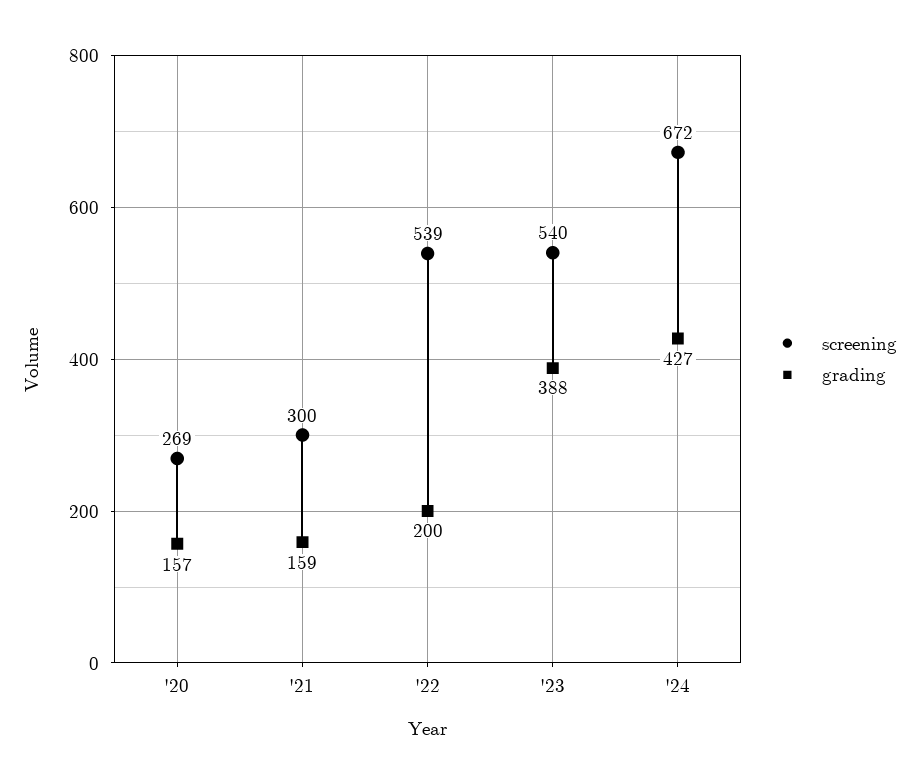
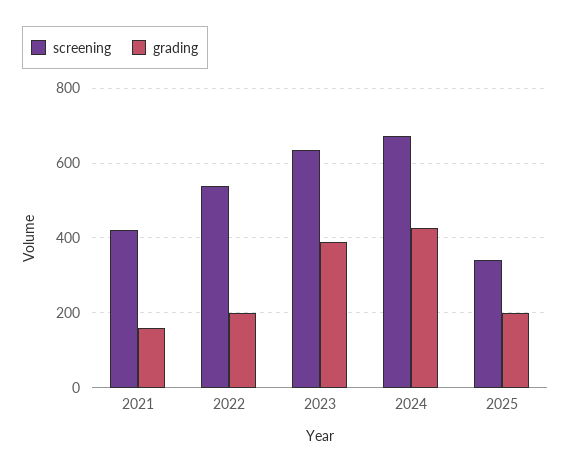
screening, '20: 269 -> none
grading, '20: 157 -> none
screening, '21: 300 -> 420
screening, '23: 540 -> 640
screening, 2025: none -> 340
grading, 2025: none -> 200

